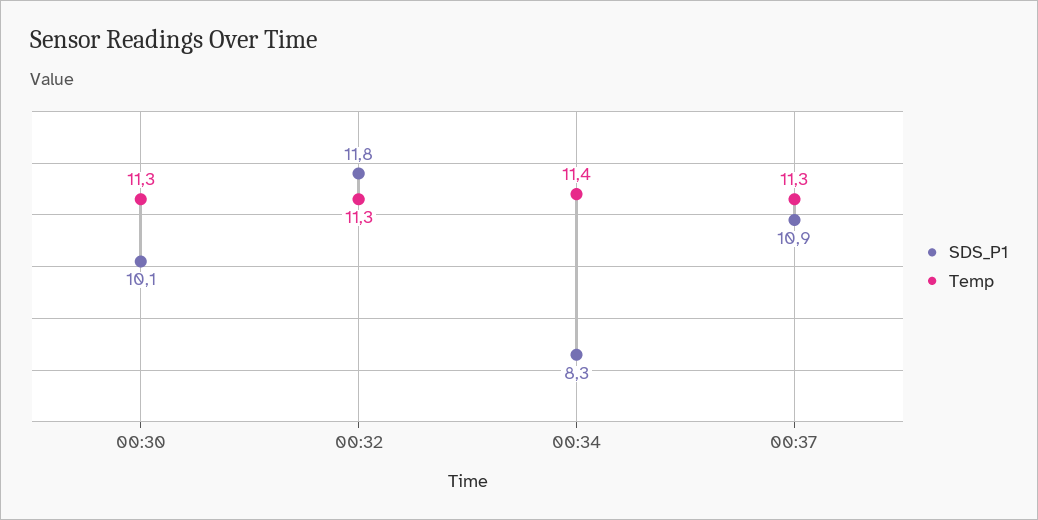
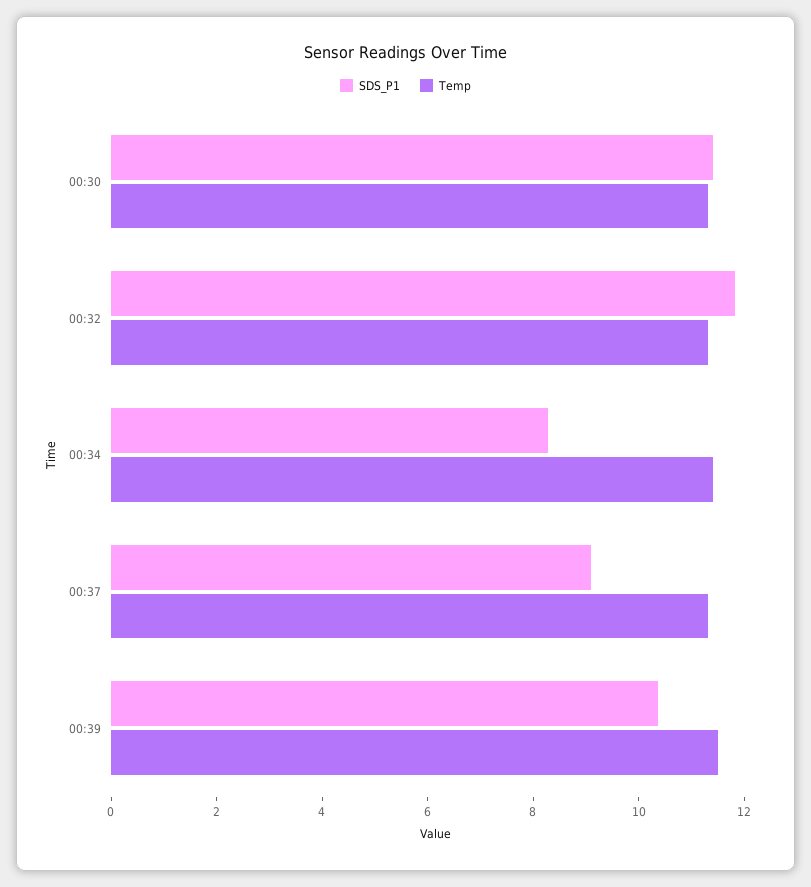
SDS_P1, 00:30: 10.1 -> 11.5
SDS_P1, 00:37: 10.9 -> 9
SDS_P1, 00:39: none -> 10.5
Temp, 00:39: none -> 11.5

